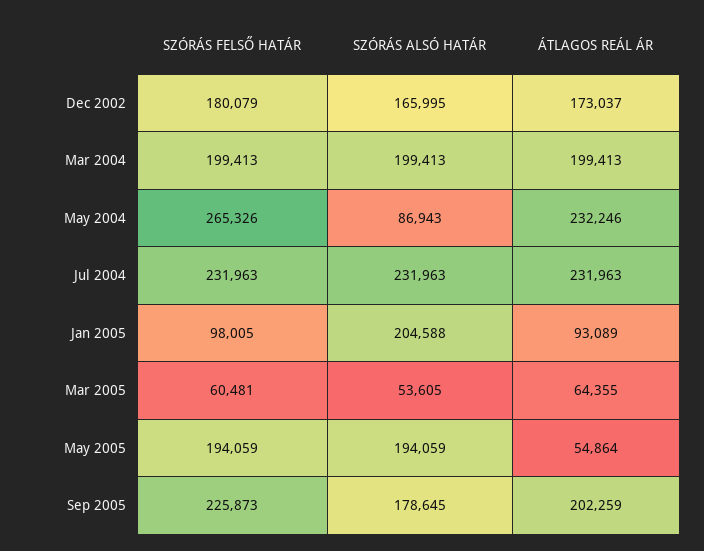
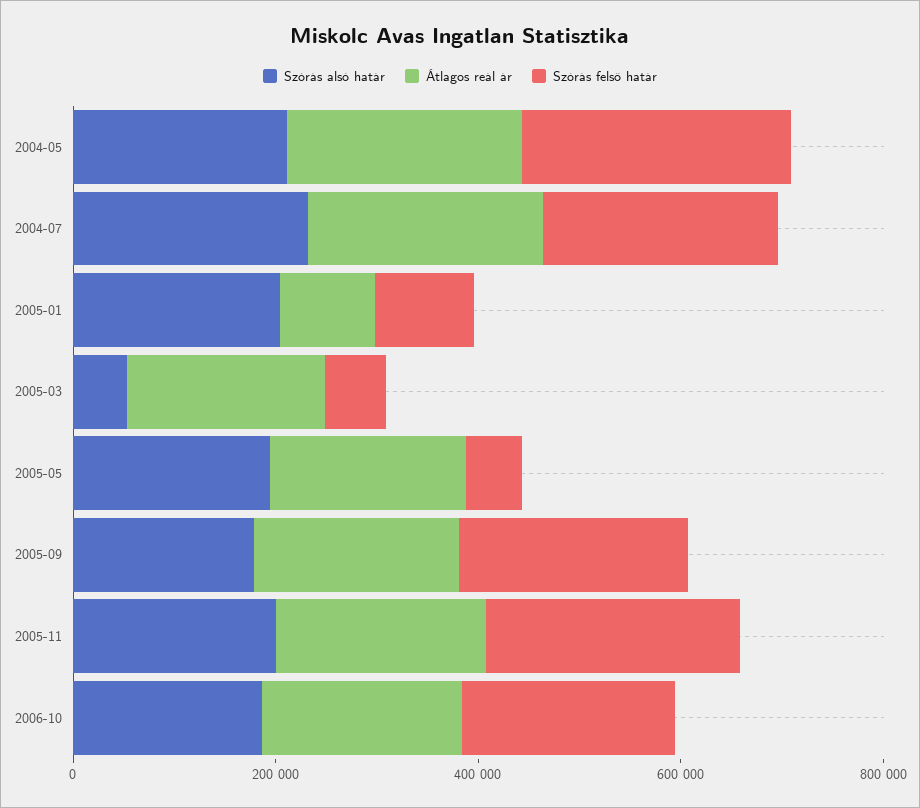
SZÓRÁS FELSŐ HATÁR, Dec 2002: 180079 -> none
SZÓRÁS ALSÓ HATÁR, Dec 2002: 165995 -> none
ÁTLAGOS REÁL ÁR, Dec 2002: 173037 -> none
SZÓRÁS FELSŐ HATÁR, Mar 2004: 199413 -> none
SZÓRÁS ALSÓ HATÁR, Mar 2004: 199413 -> none
ÁTLAGOS REÁL ÁR, Mar 2004: 199413 -> none
SZÓRÁS ALSÓ HATÁR, May 2004: 86943 -> 200000
ÁTLAGOS REÁL ÁR, Mar 2005: 64355 -> 200000
SZÓRÁS FELSŐ HATÁR, May 2005: 194059 -> 50000
ÁTLAGOS REÁL ÁR, May 2005: 54864 -> 200000
SZÓRÁS ALSÓ HATÁR, 2005-11: none -> 200000
ÁTLAGOS REÁL ÁR, 2005-11: none -> 200000
SZÓRÁS FELSŐ HATÁR, 2005-11: none -> 250000
SZÓRÁS ALSÓ HATÁR, 2006-10: none -> 200000
ÁTLAGOS REÁL ÁR, 2006-10: none -> 200000
SZÓRÁS FELSŐ HATÁR, 2006-10: none -> 200000

